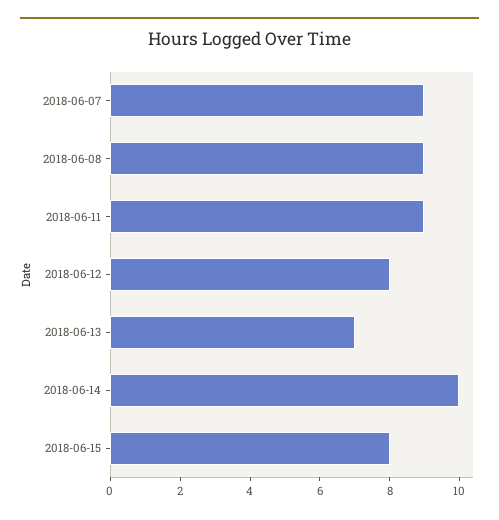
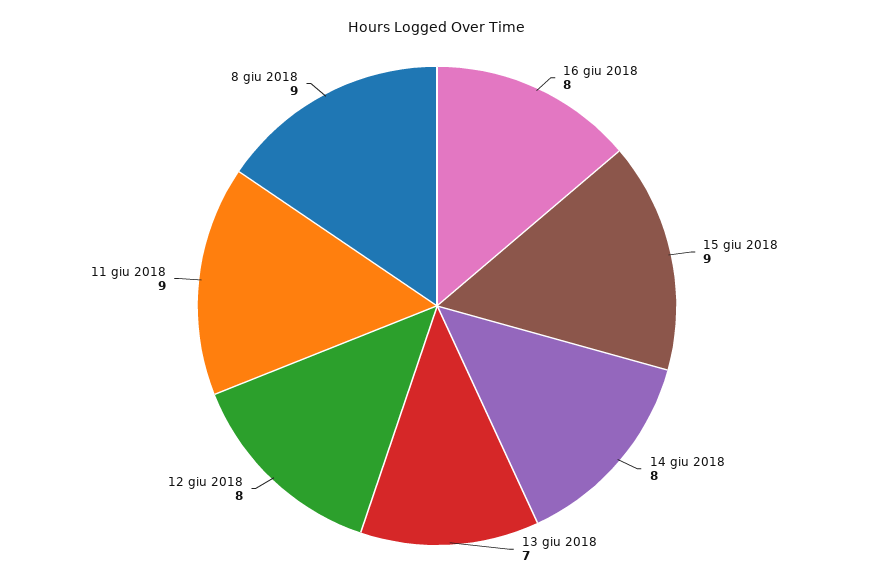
2018-06-07: 9 -> none
2018-06-14: 10 -> 8
2018-06-15: 8 -> 9
16 giu 2018: none -> 8

